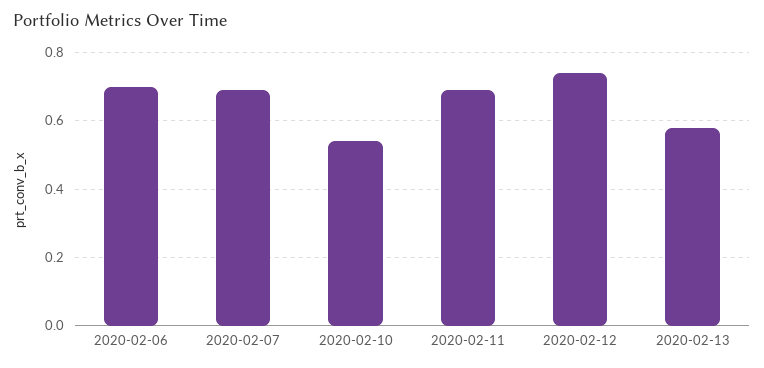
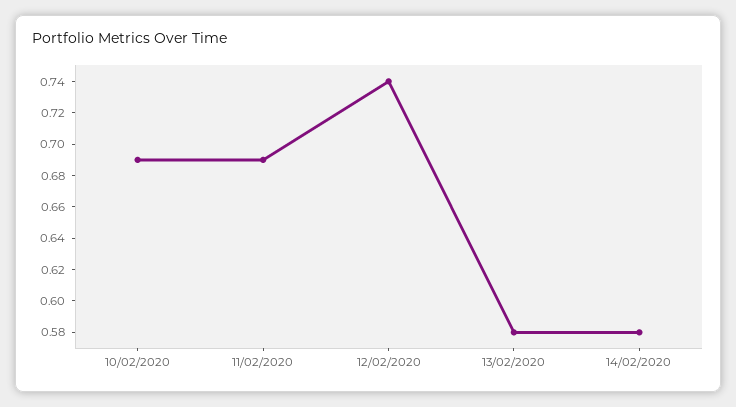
2020-02-06: 0.7 -> none
2020-02-07: 0.7 -> none
2020-02-10: 0.55 -> 0.69
14/02/2020: none -> 0.58

